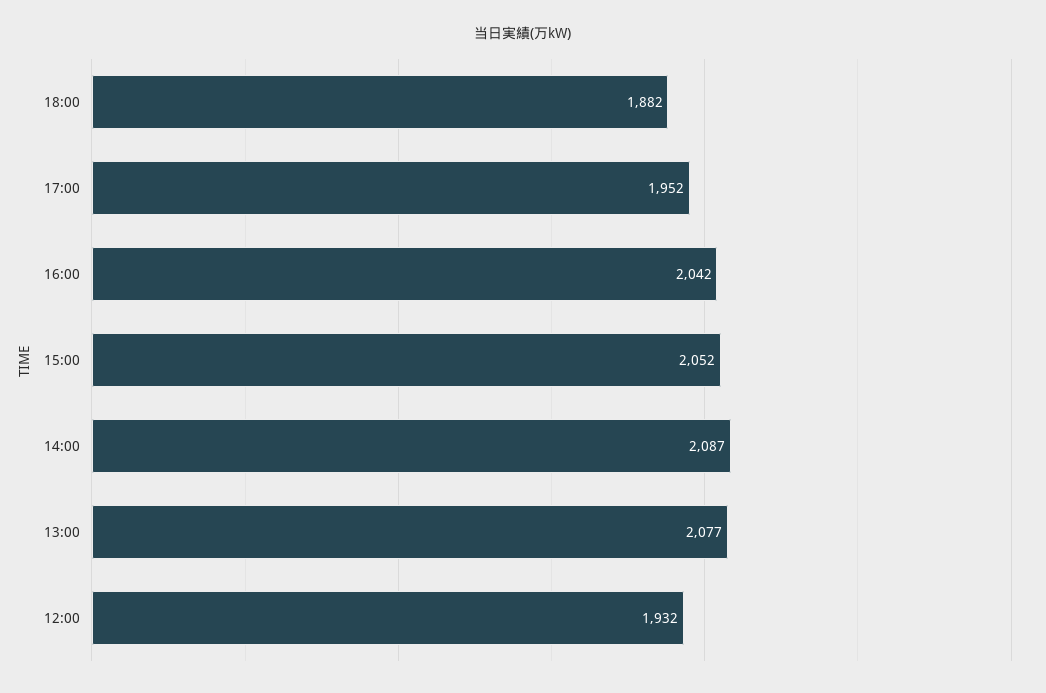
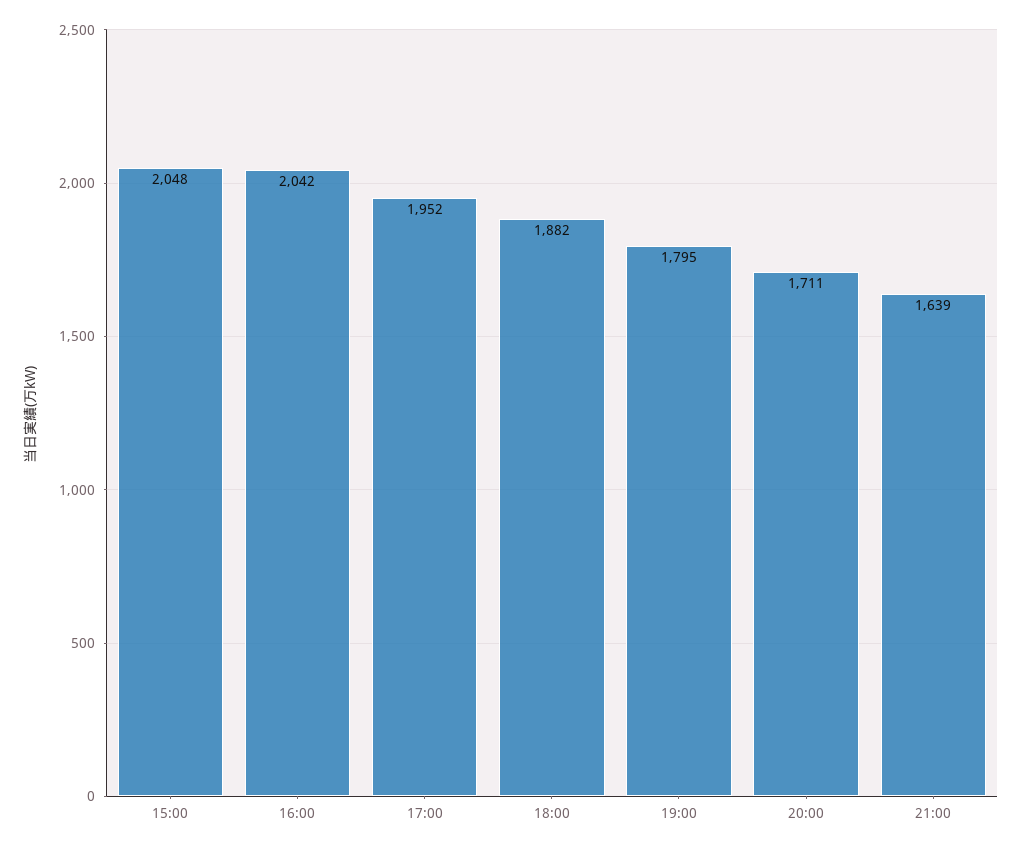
15:00: 2052 -> 2048
14:00: 2087 -> none
13:00: 2077 -> none
12:00: 1932 -> none
19:00: none -> 1795
20:00: none -> 1711
21:00: none -> 1639

